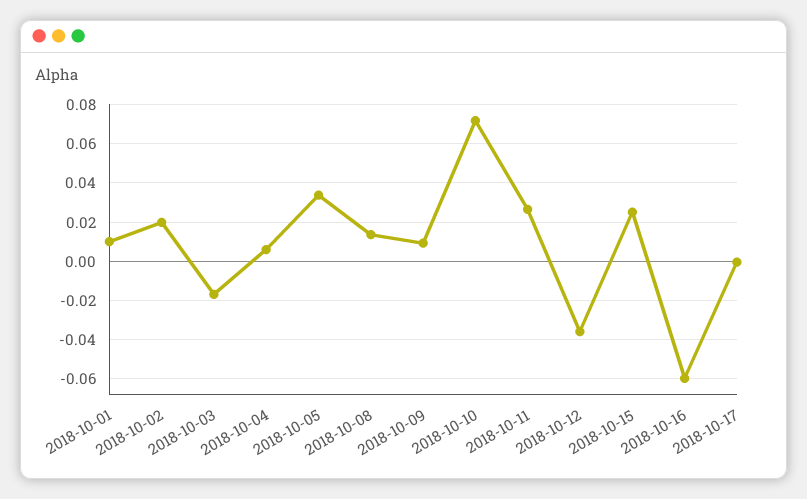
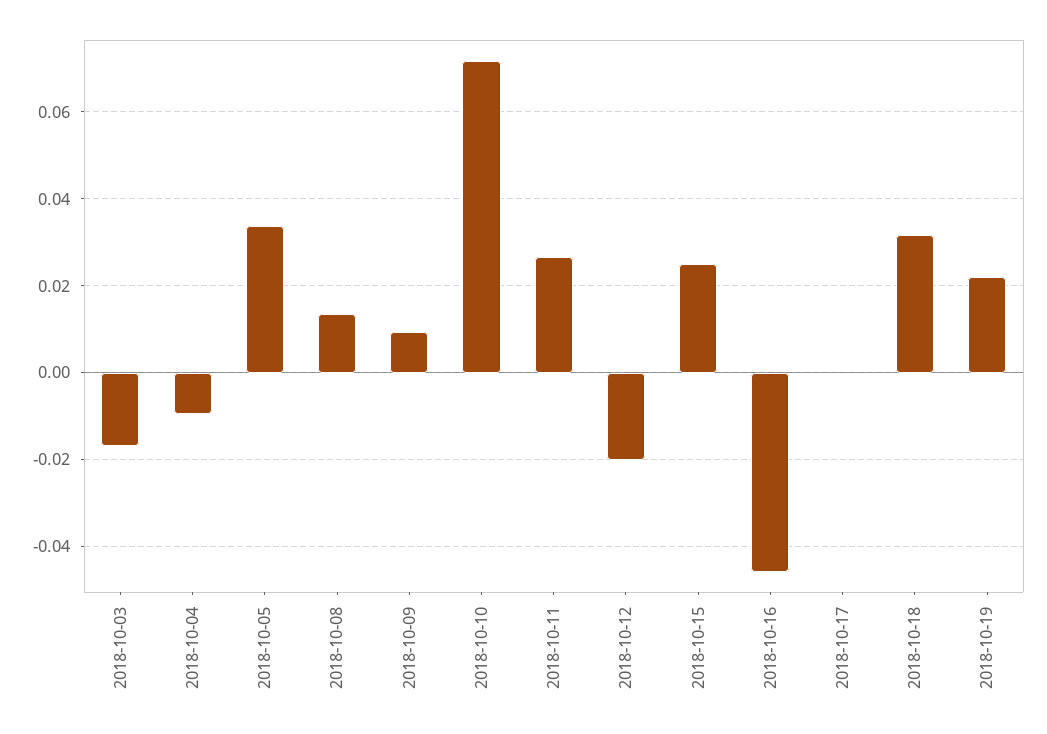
2018-10-01: 0.01 -> none
2018-10-02: 0.02 -> none
2018-10-04: 0.005 -> -0.01
2018-10-12: -0.035 -> -0.02
2018-10-16: -0.06 -> -0.046
2018-10-18: none -> 0.032
2018-10-19: none -> 0.022

